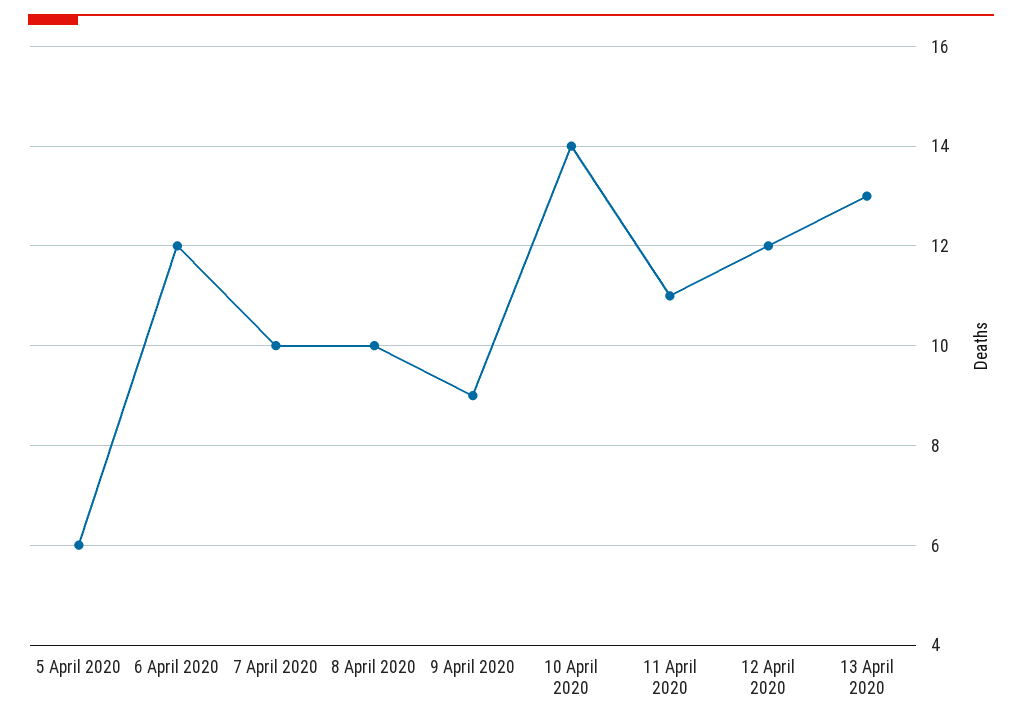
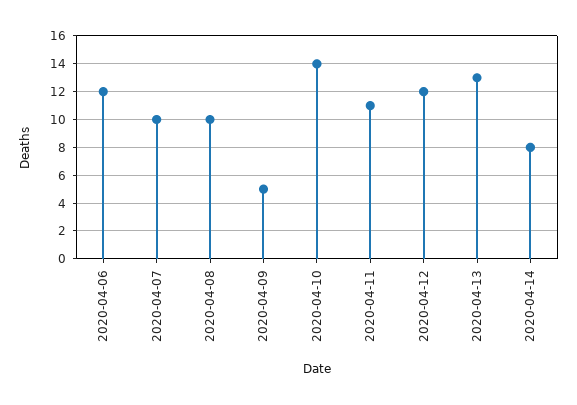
5 April 2020: 6 -> none
9 April 2020: 9 -> 5
2020-04-14: none -> 8

